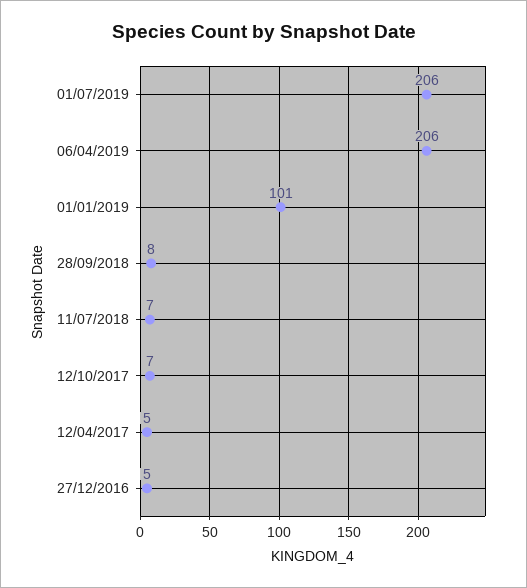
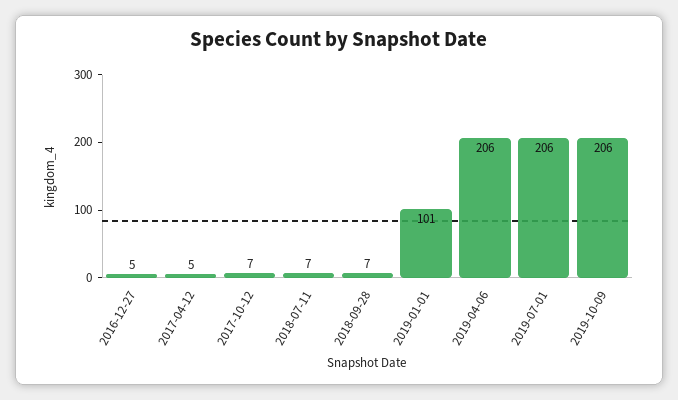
28/09/2018: 8 -> 7
2019-10-09: none -> 206

